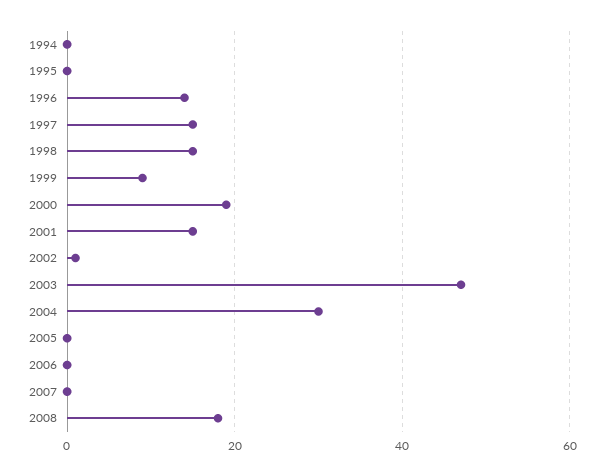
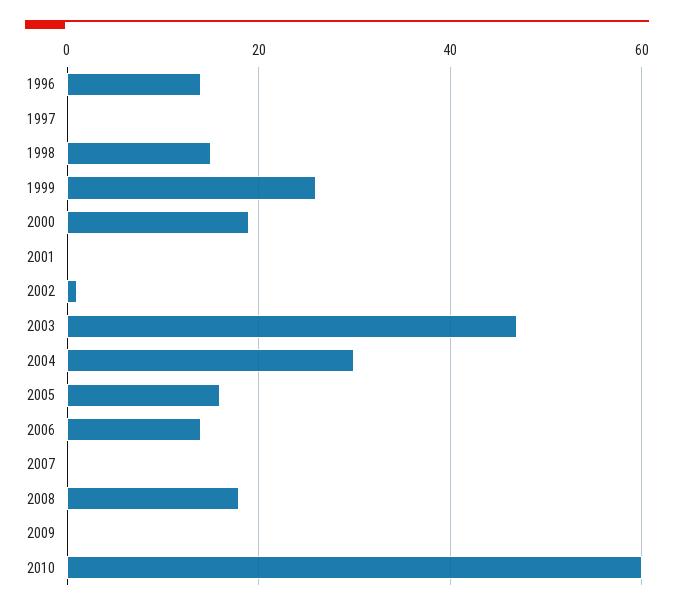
1994: 0 -> none
1995: 0 -> none
1997: 15 -> 0
1999: 10 -> 25
2001: 15 -> 0
2005: 0 -> 15
2006: 0 -> 15
2009: none -> 0
2010: none -> 60

